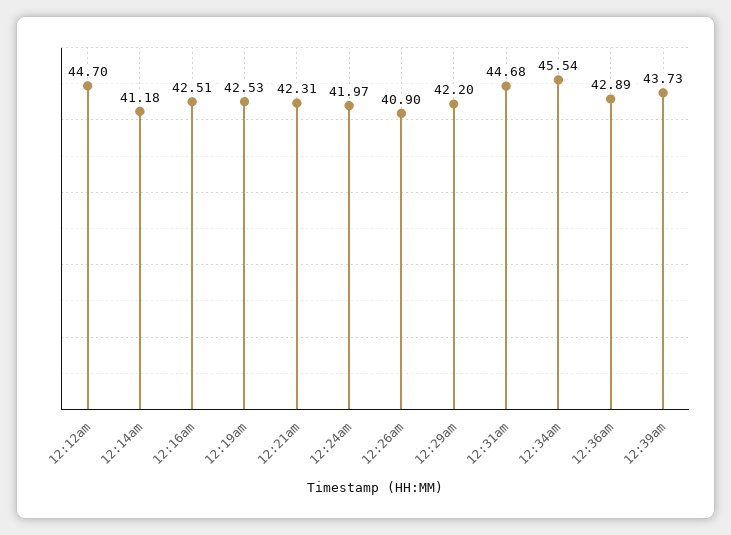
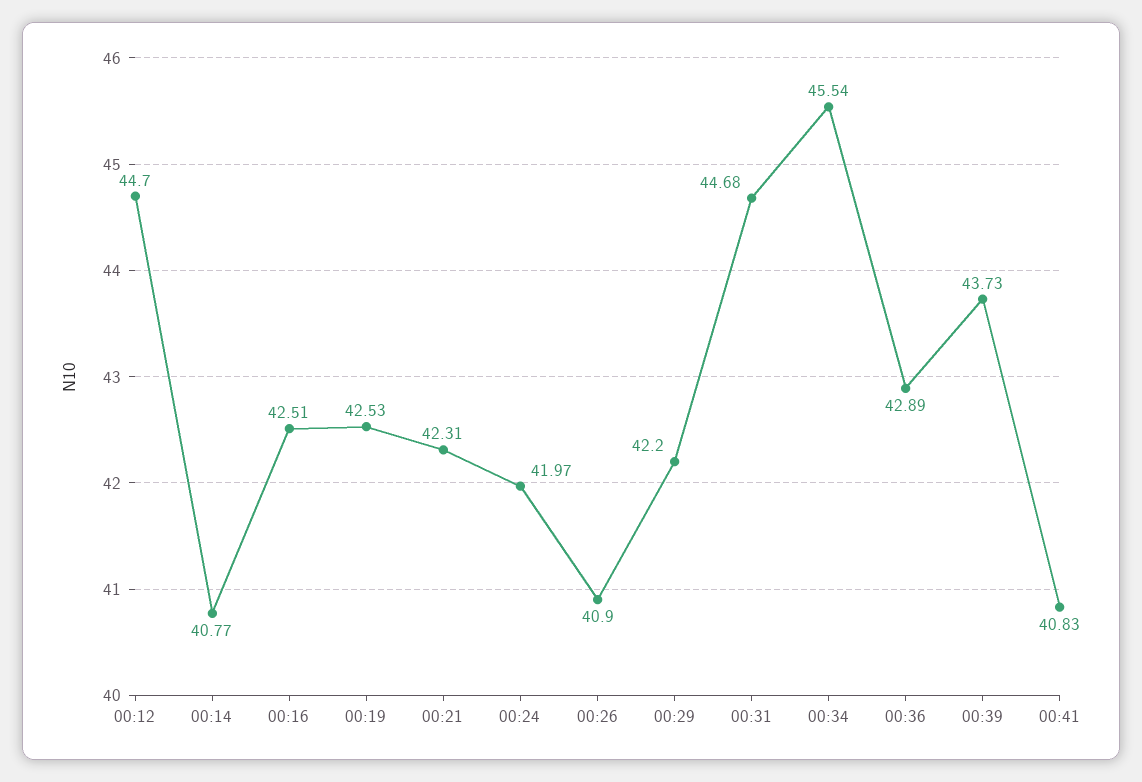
12:14am: 41.18 -> 40.77
00:41: none -> 40.83

